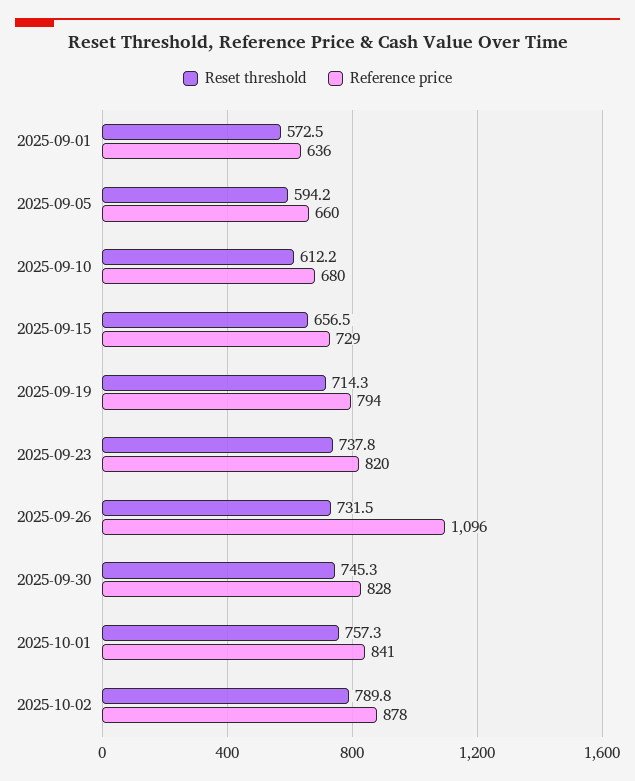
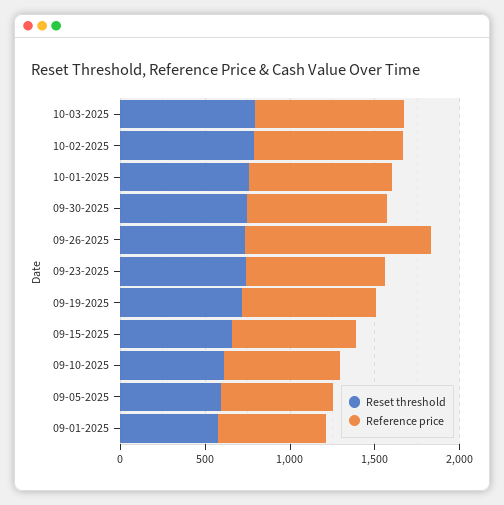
Reset threshold, 10-03-2025: none -> 800
Reference price, 10-03-2025: none -> 900

